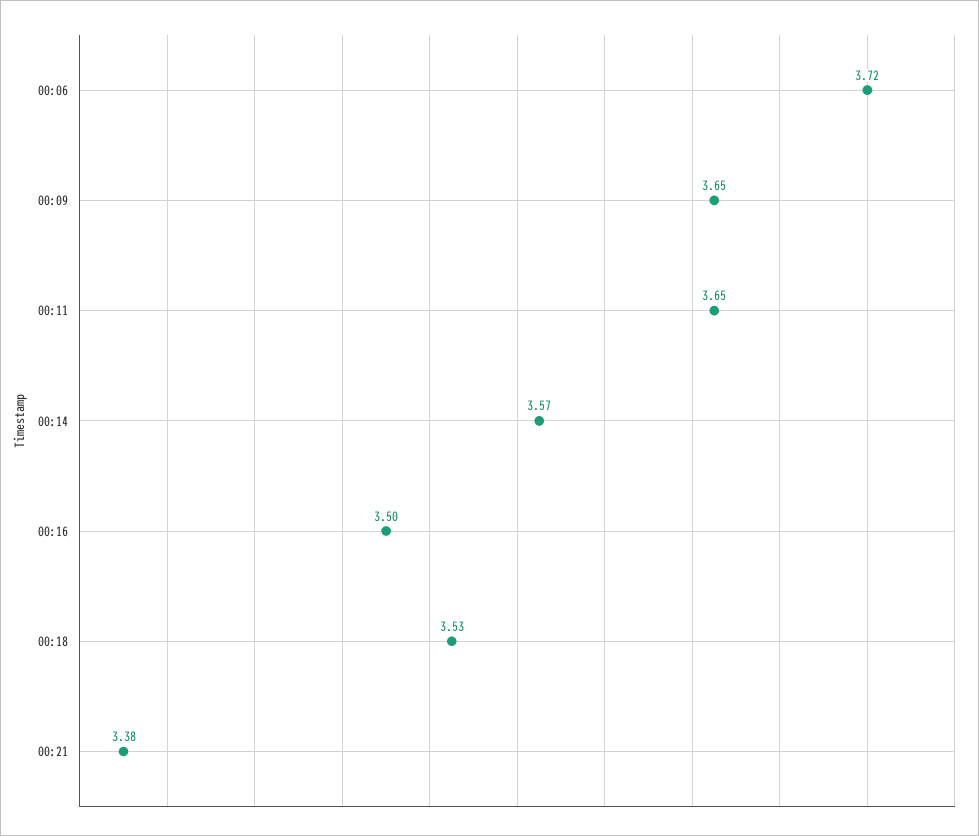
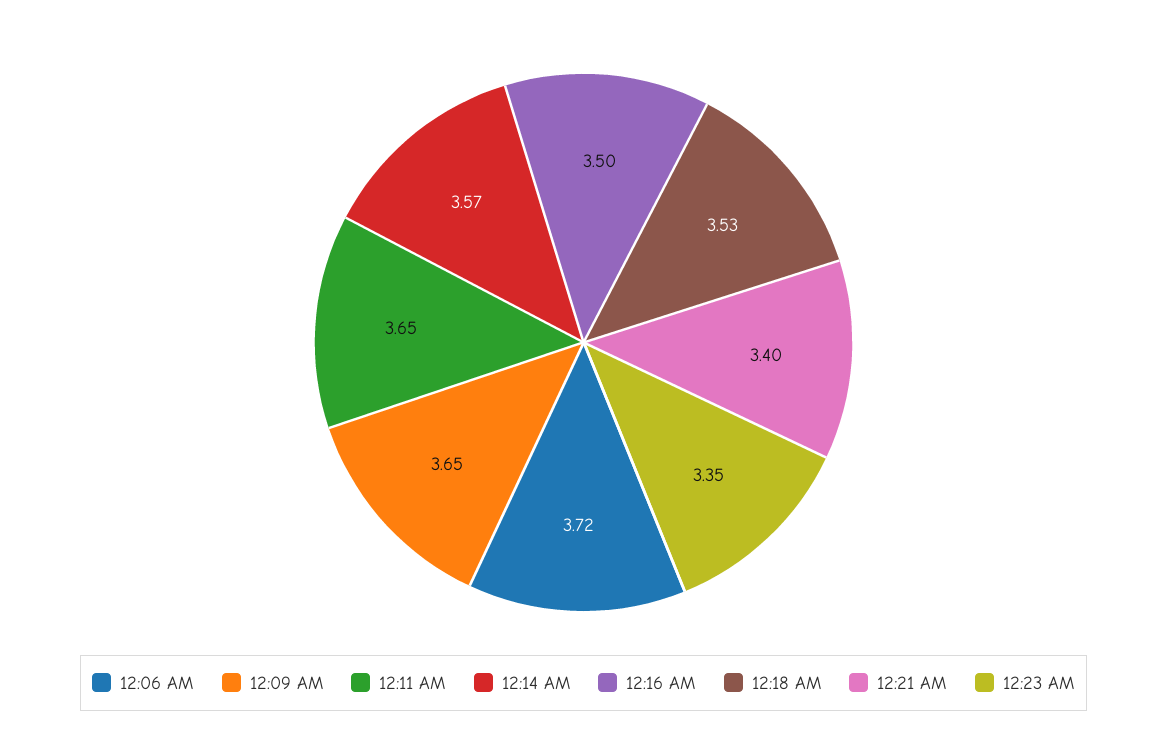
00:21: 3.38 -> 3.4
12:23 AM: none -> 3.35

